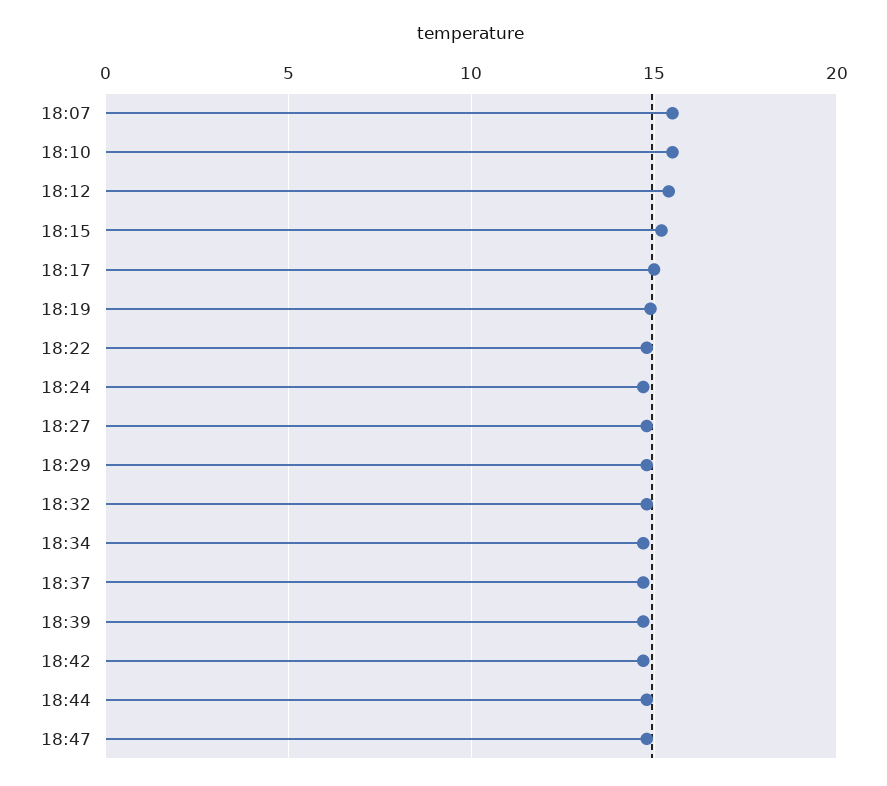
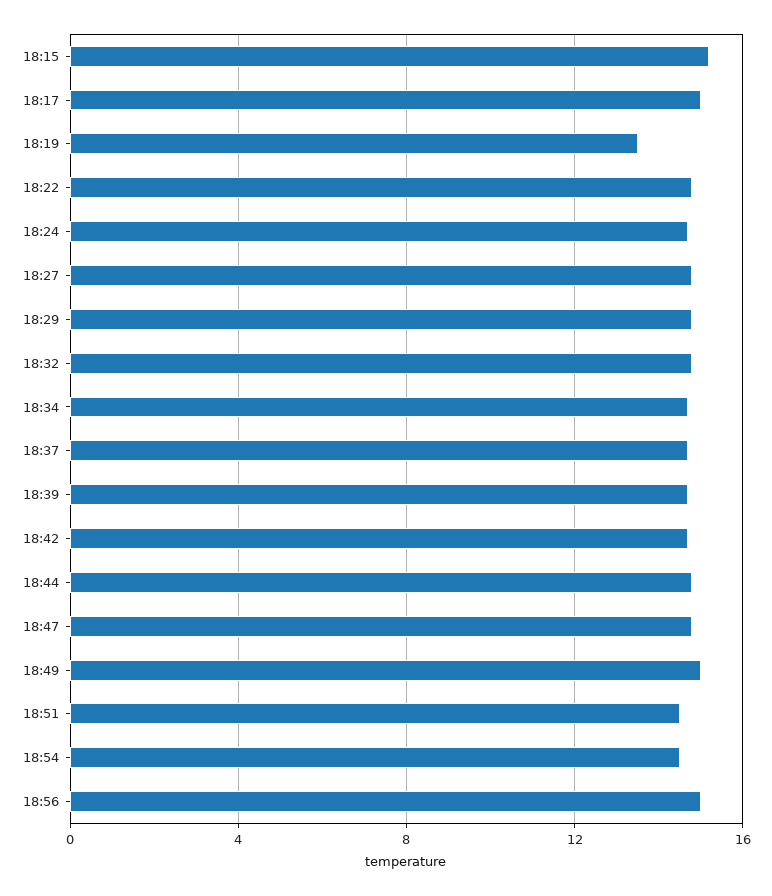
18:07: 15.5 -> none
18:10: 15.5 -> none
18:12: 15.5 -> none
18:19: 15 -> 13.5
18:49: none -> 15
18:51: none -> 14.5
18:54: none -> 14.5
18:56: none -> 15

